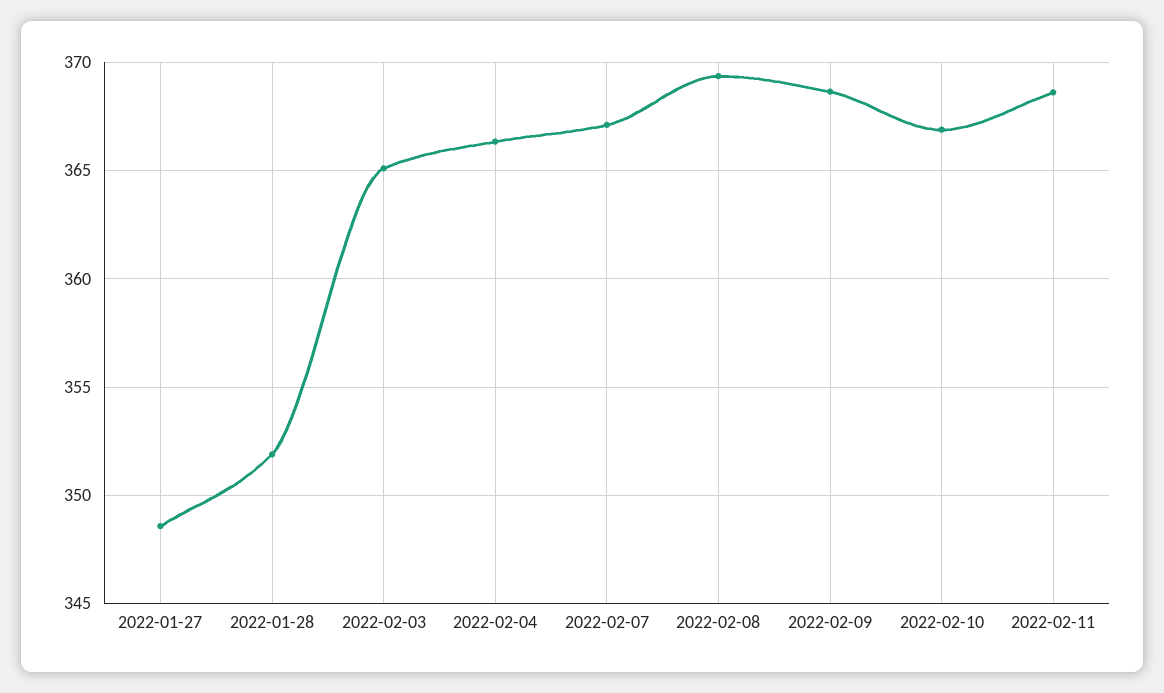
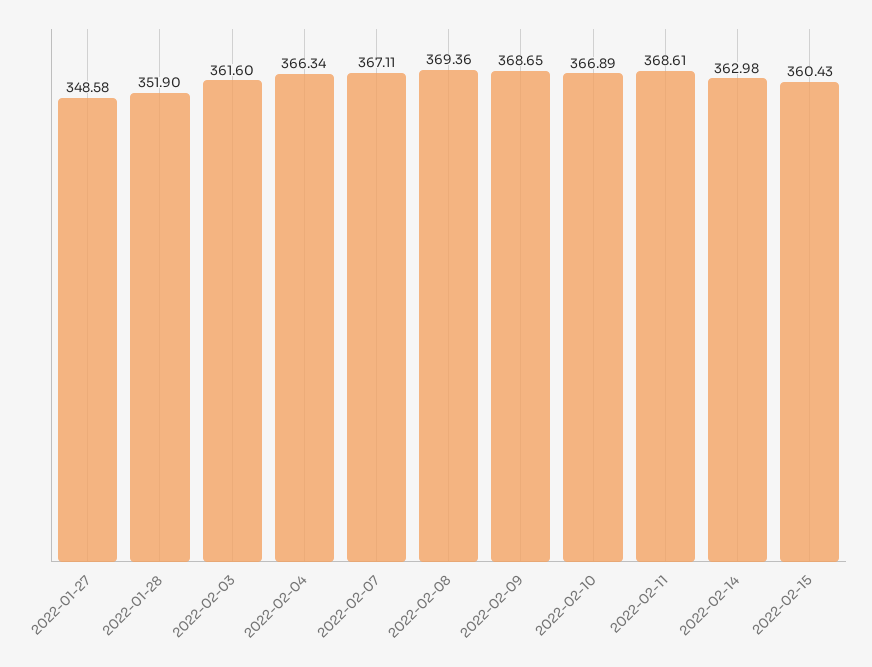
2022-02-03: 365 -> 361.6
2022-02-14: none -> 362.98
2022-02-15: none -> 360.43

